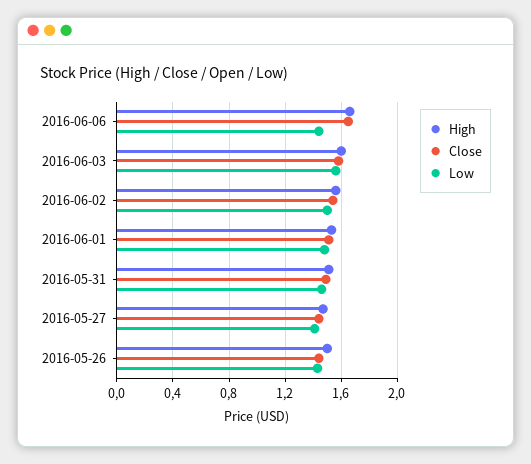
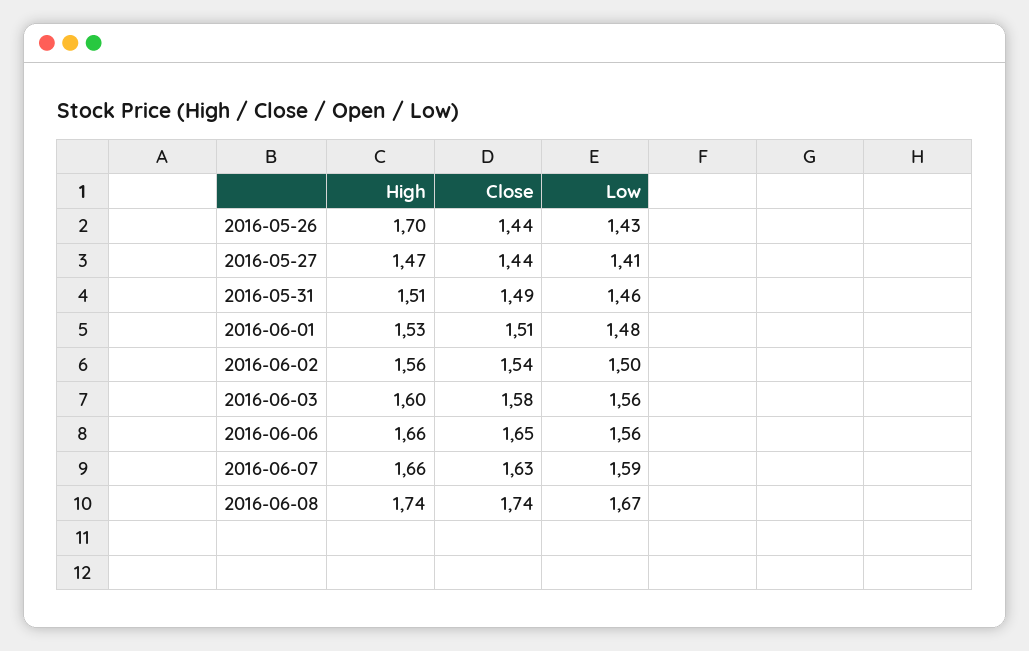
Low, 2016-06-06: 1.45 -> 1.56
High, 2016-05-26: 1.5 -> 1.7
High, 2016-06-07: none -> 1.66
Close, 2016-06-07: none -> 1.63
Low, 2016-06-07: none -> 1.59
High, 2016-06-08: none -> 1.74
Close, 2016-06-08: none -> 1.74
Low, 2016-06-08: none -> 1.67

